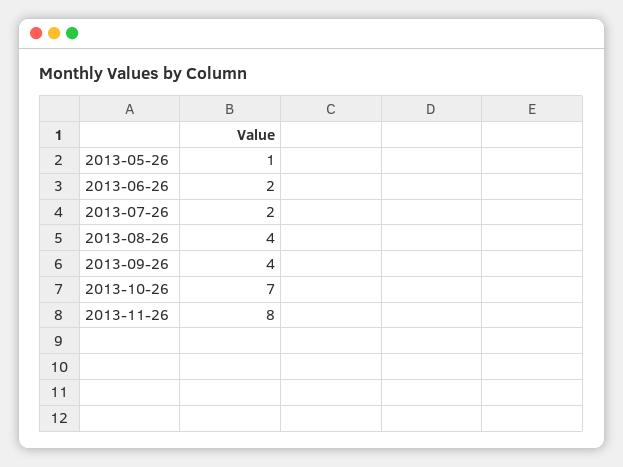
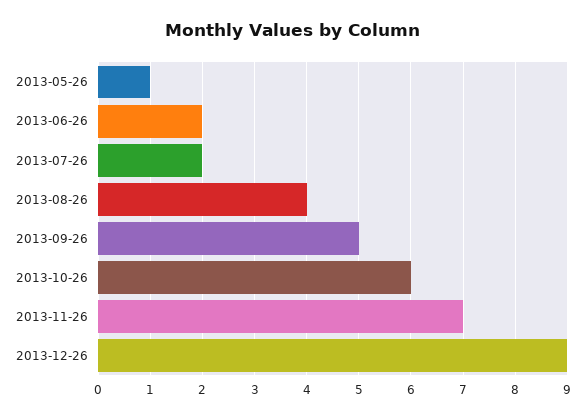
2013-09-26: 4 -> 5
2013-10-26: 7 -> 6
2013-11-26: 8 -> 7
2013-12-26: none -> 9

